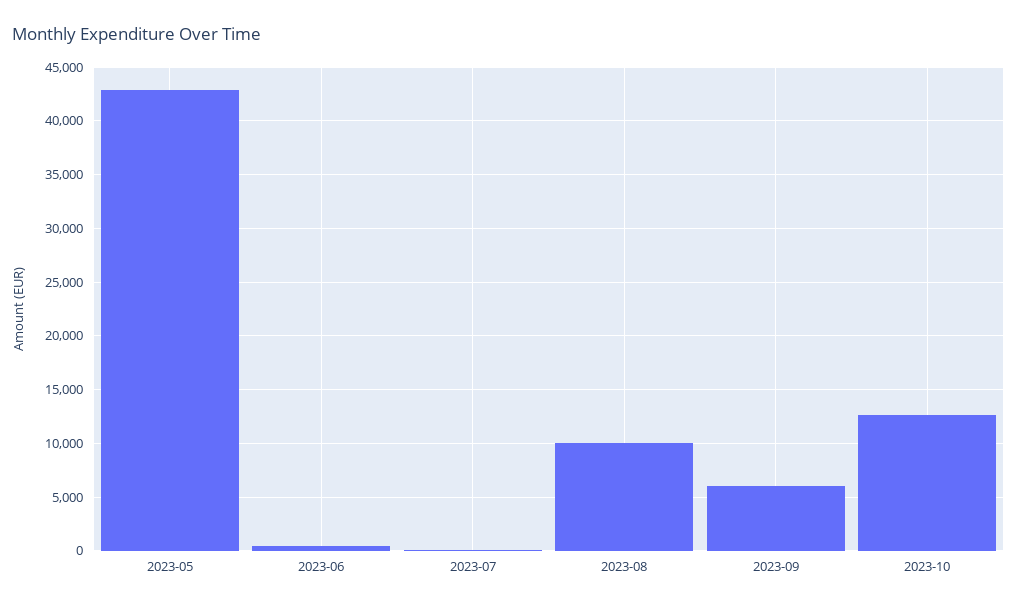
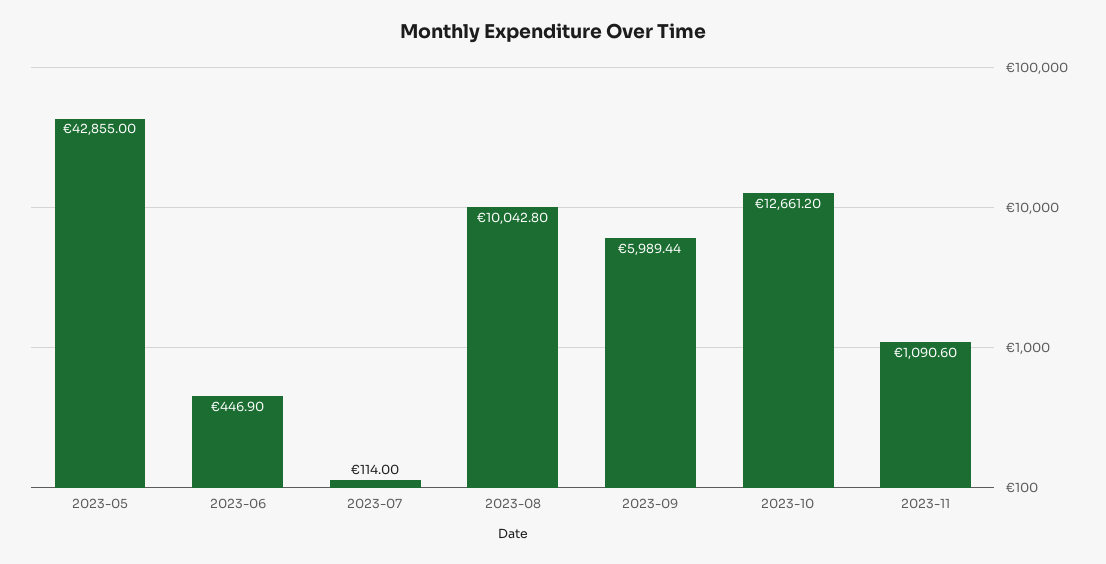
2023-11: none -> 1090.6

